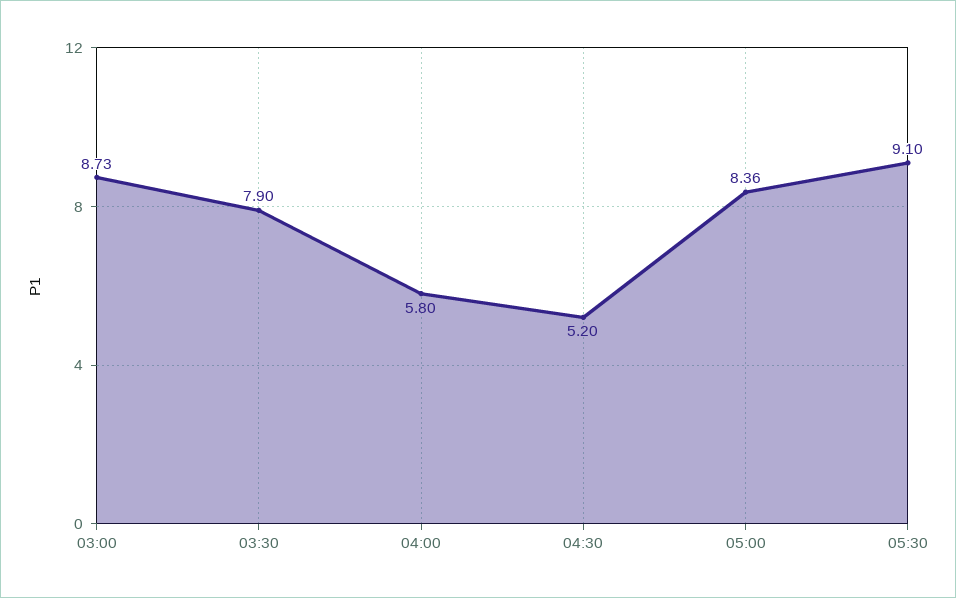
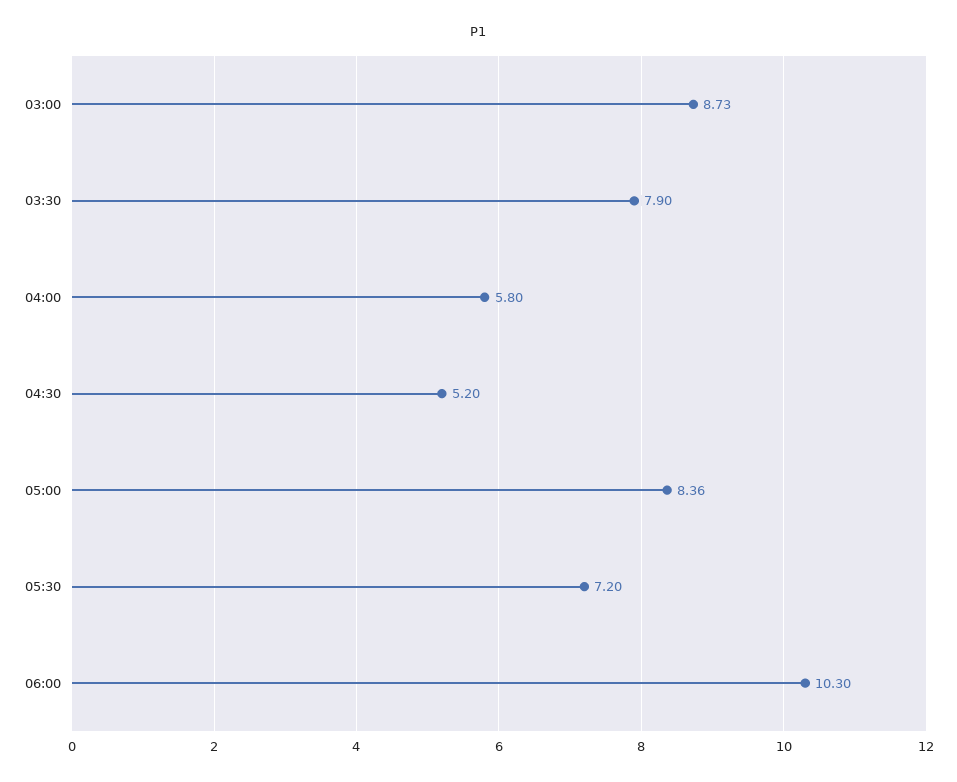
05:30: 9.1 -> 7.2
06:00: none -> 10.3

